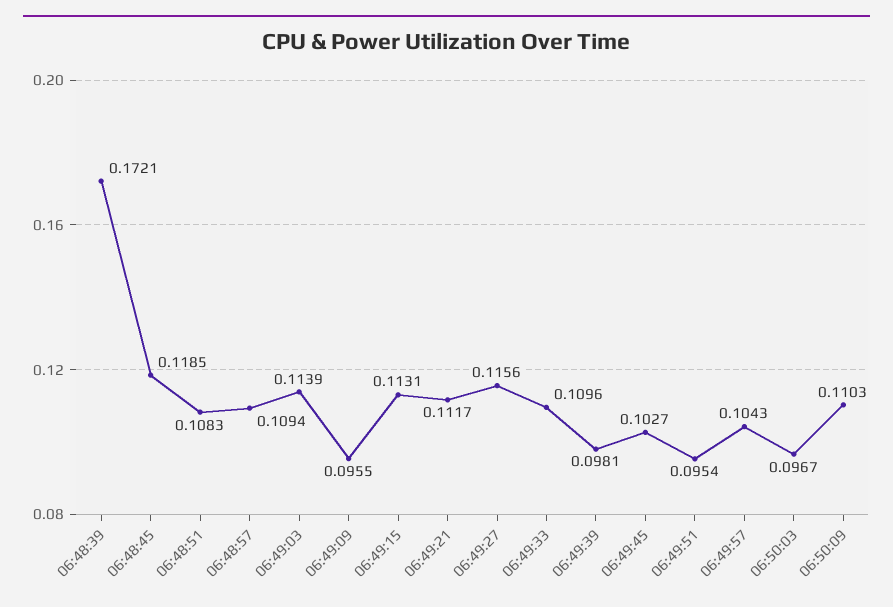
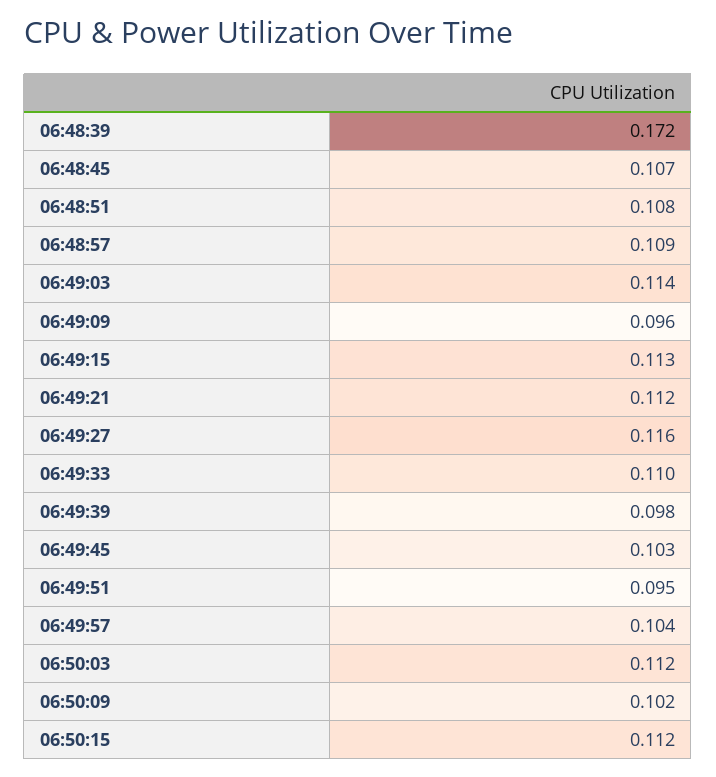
06:48:45: 0.1185 -> 0.107
06:50:03: 0.0967 -> 0.112
06:50:09: 0.1103 -> 0.102
06:50:15: none -> 0.112

